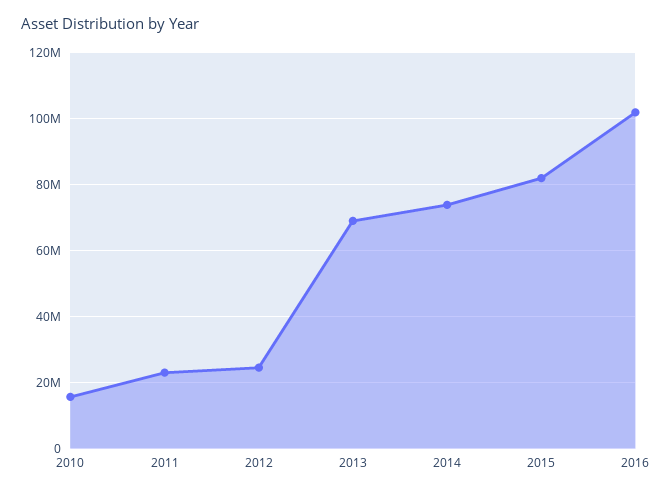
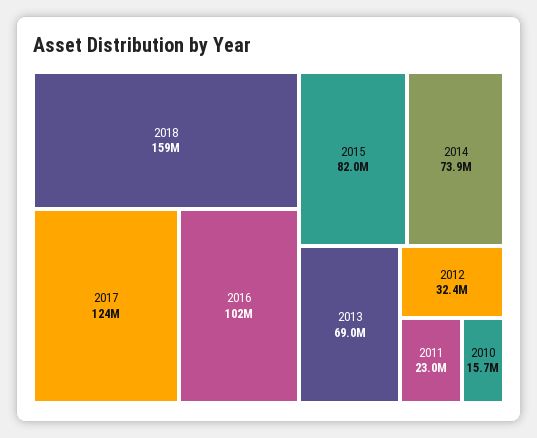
2012: 24000000 -> 32400000
2018: none -> 159000000
2017: none -> 124000000

